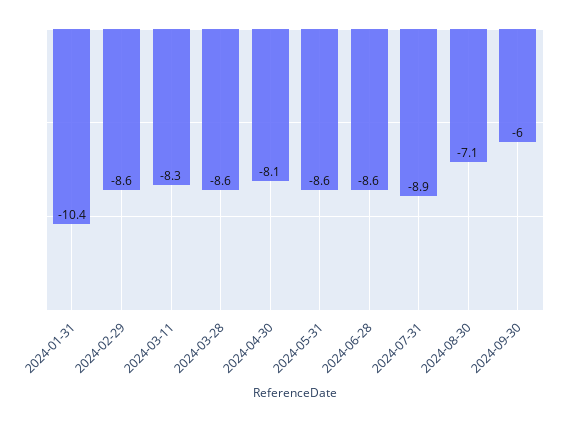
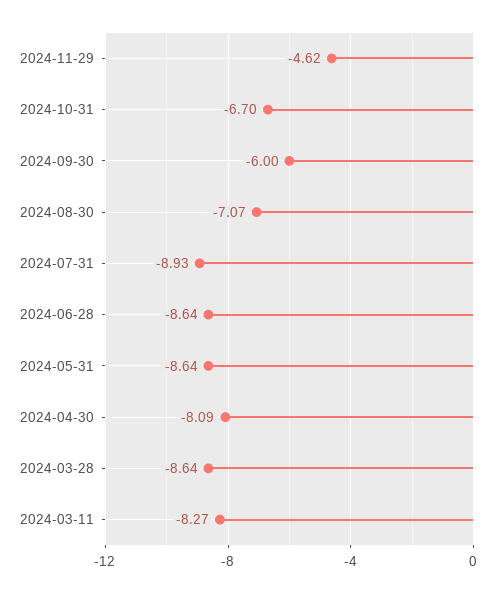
2024-01-31: -10.4 -> none
2024-02-29: -8.6 -> none
2024-11-29: none -> -4.62
2024-10-31: none -> -6.7

